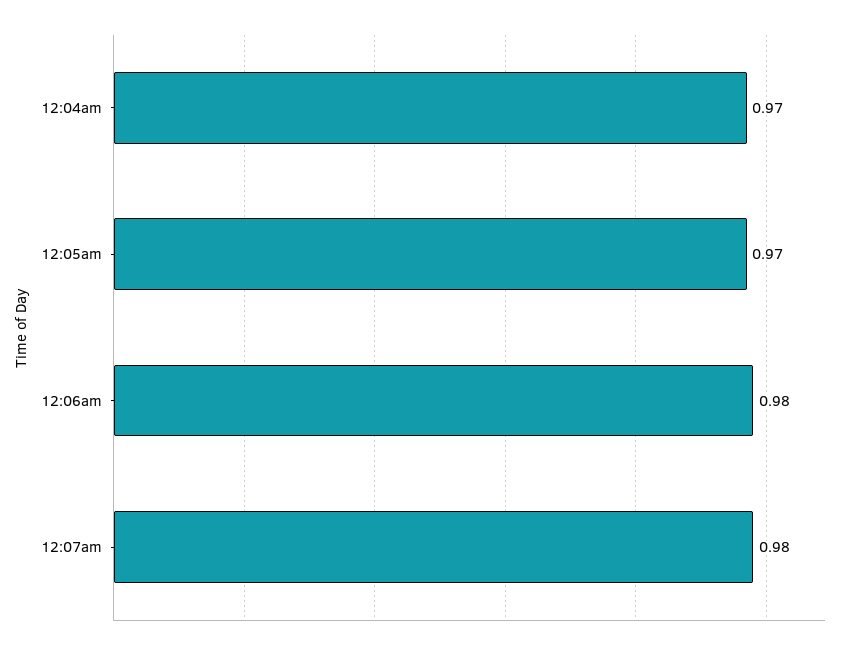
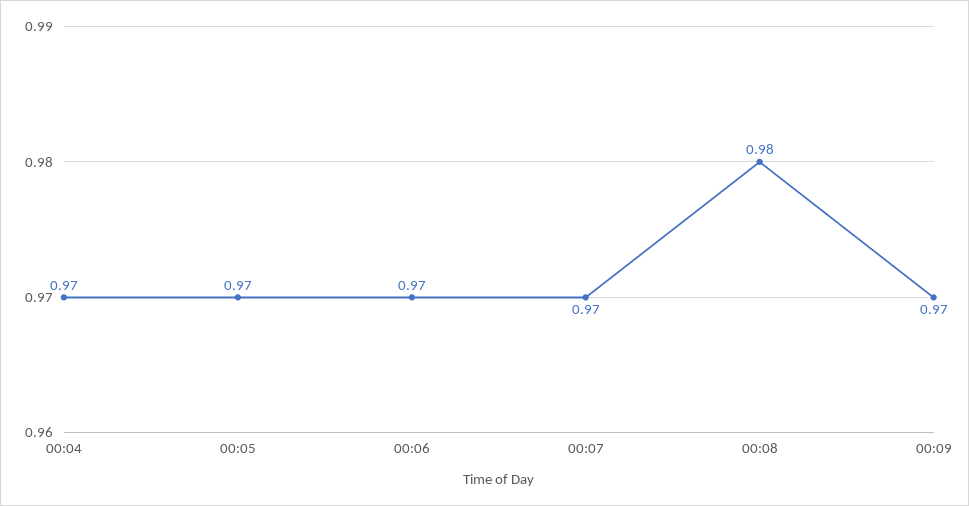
12:06am: 0.98 -> 0.97
12:07am: 0.98 -> 0.97
00:08: none -> 0.98
00:09: none -> 0.97

